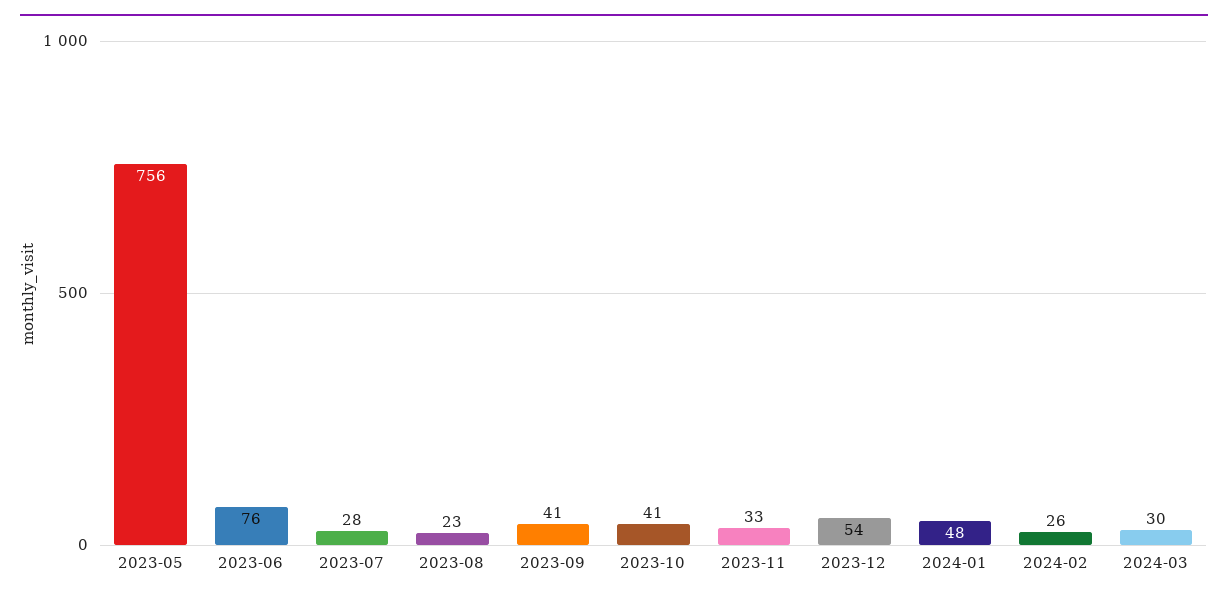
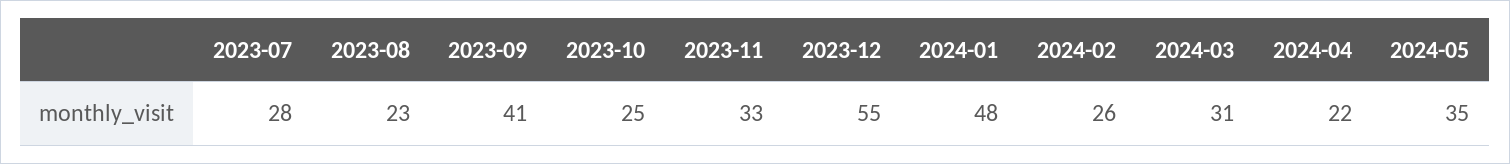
2023-05: 756 -> none
2023-06: 76 -> none
2023-10: 41 -> 25
2023-12: 54 -> 55
2024-03: 30 -> 31
2024-04: none -> 22
2024-05: none -> 35

